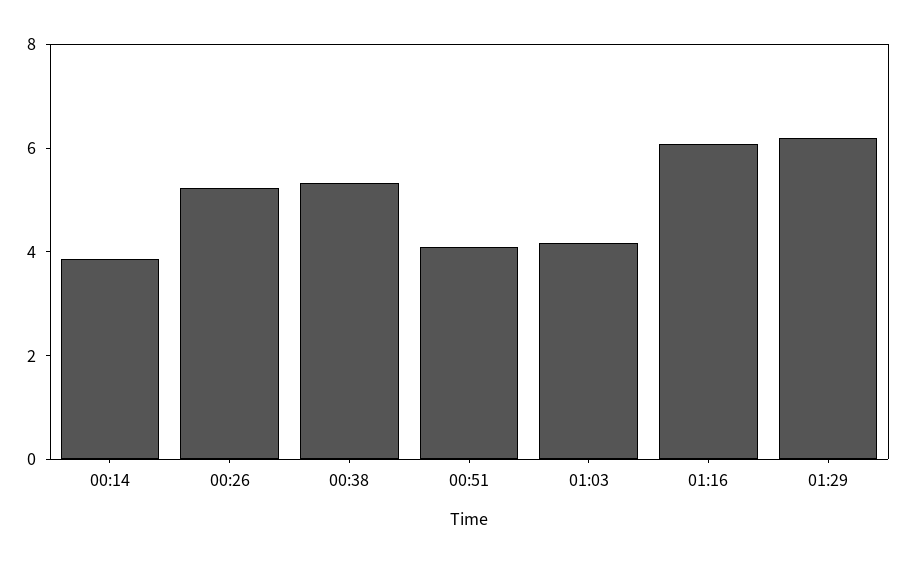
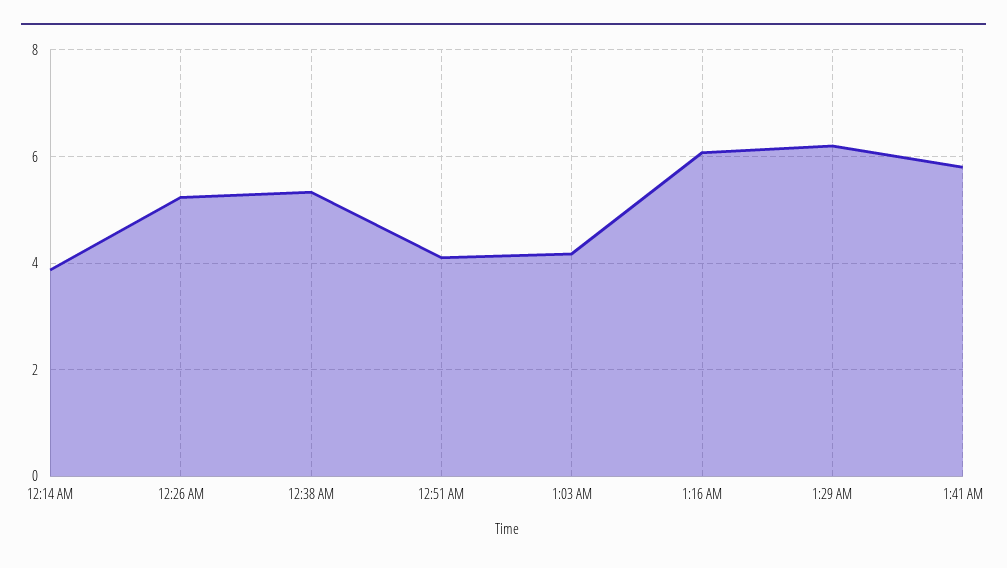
1:41 AM: none -> 5.8

